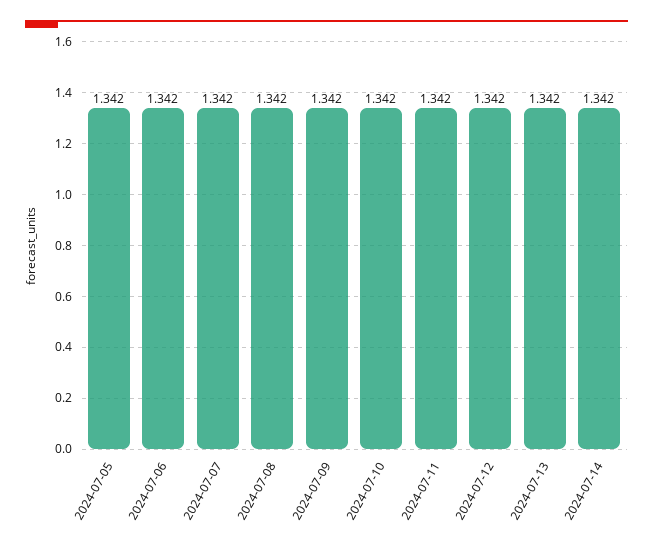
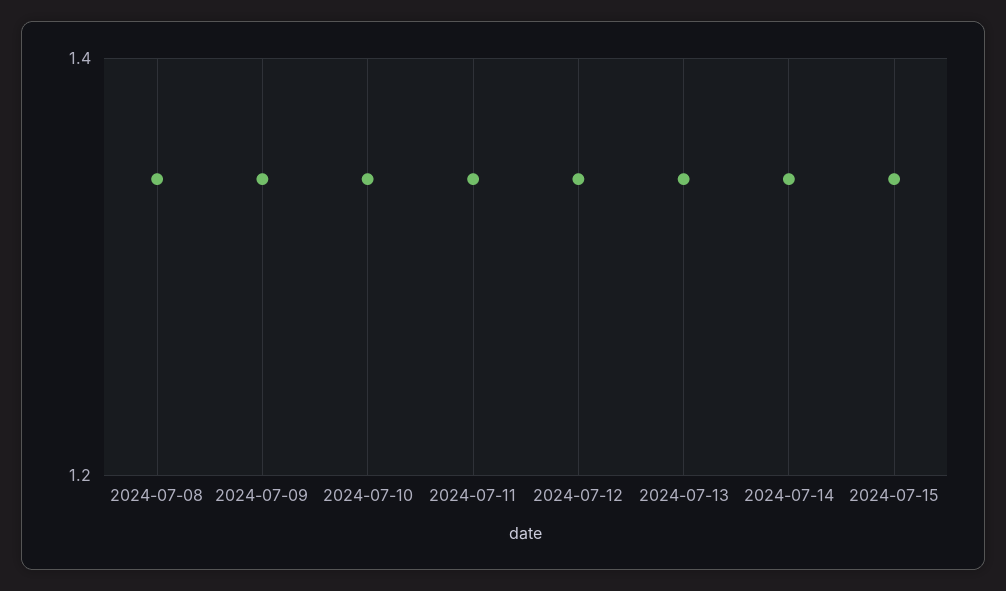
2024-07-05: 1.342 -> none
2024-07-06: 1.342 -> none
2024-07-07: 1.342 -> none
2024-07-15: none -> 1.34

